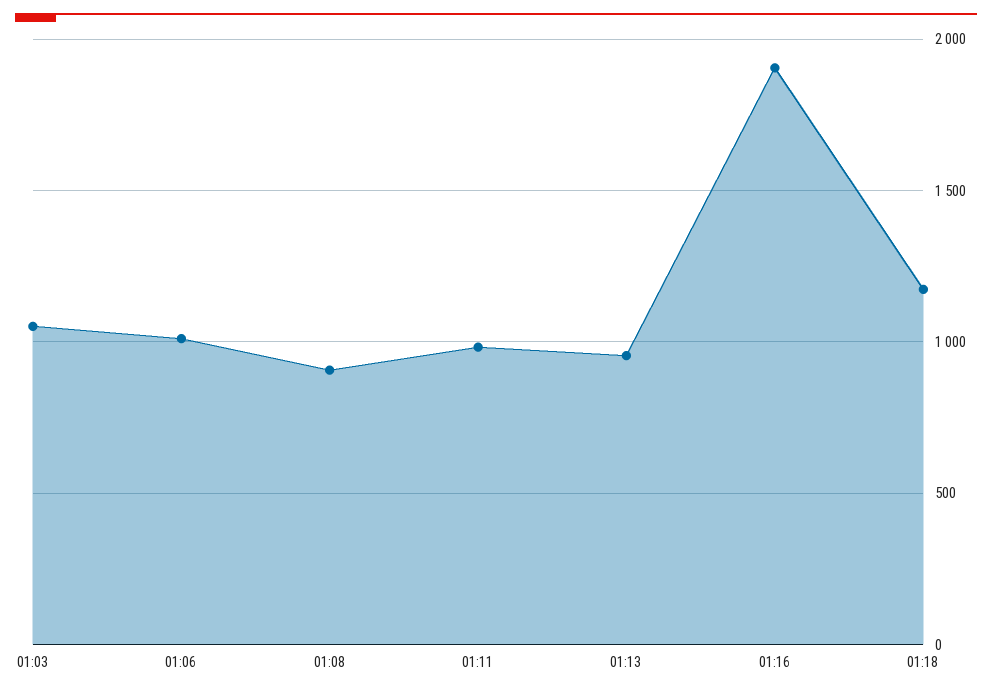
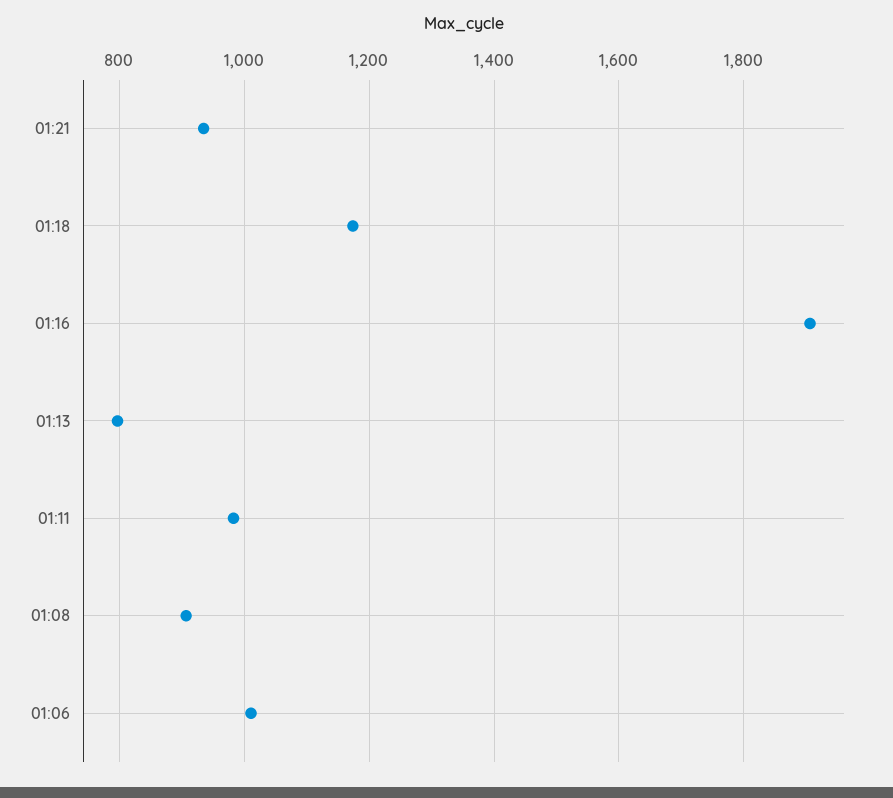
01:03: 1050 -> none
01:13: 950 -> 800
01:21: none -> 940

